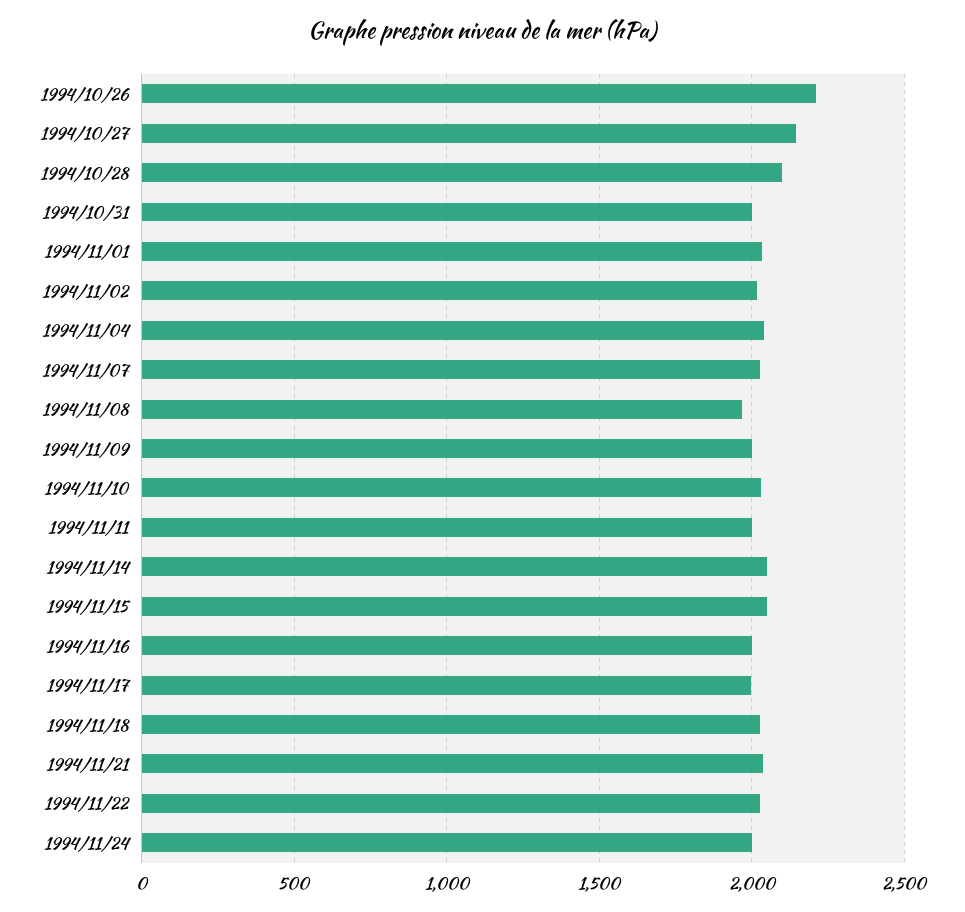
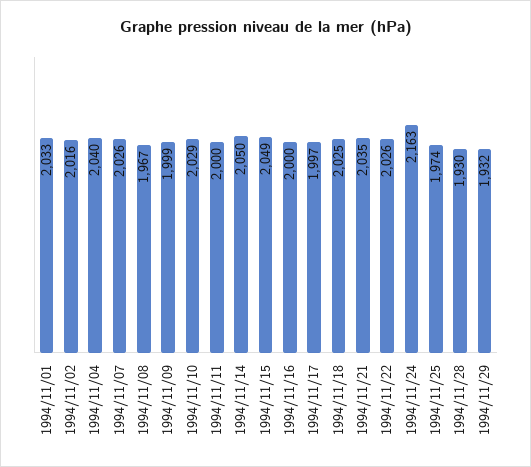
1994/10/26: 2200 -> none
1994/10/27: 2150 -> none
1994/10/28: 2100 -> none
1994/10/31: 2000 -> none
1994/11/24: 2000 -> 2163
1994/11/25: none -> 1974
1994/11/28: none -> 1930
1994/11/29: none -> 1932

